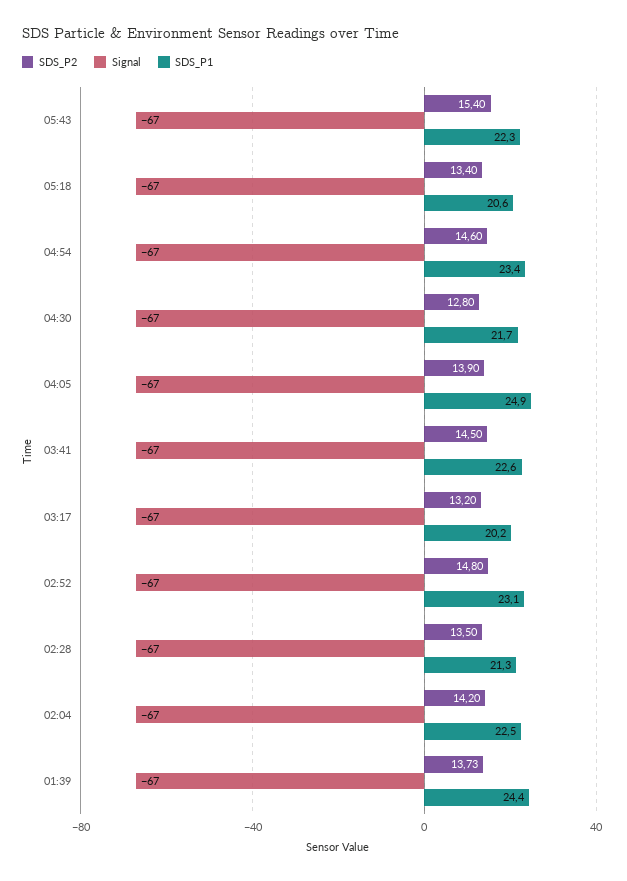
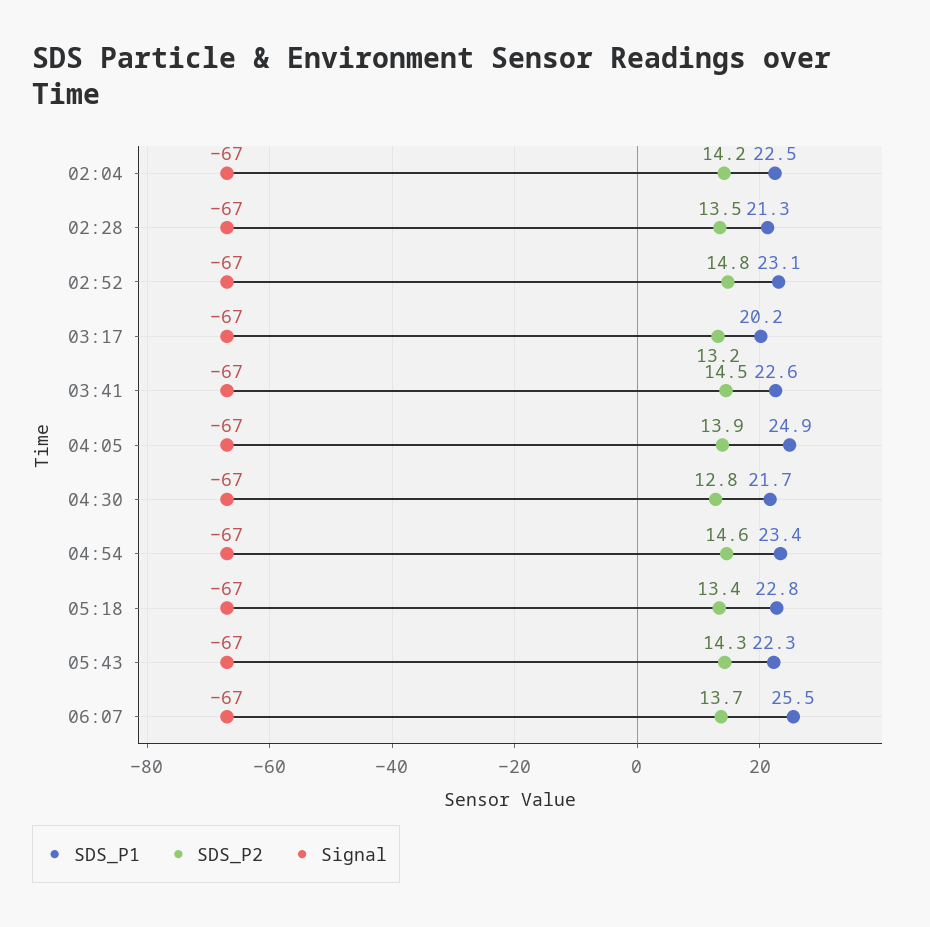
SDS_P2, 05:43: 15.4 -> 14.3
SDS_P1, 05:18: 20.6 -> 22.8
SDS_P2, 01:39: 13.73 -> none
Signal, 01:39: -67 -> none
SDS_P1, 01:39: 24.4 -> none
SDS_P1, 06:07: none -> 25.5
SDS_P2, 06:07: none -> 13.7
Signal, 06:07: none -> -67

